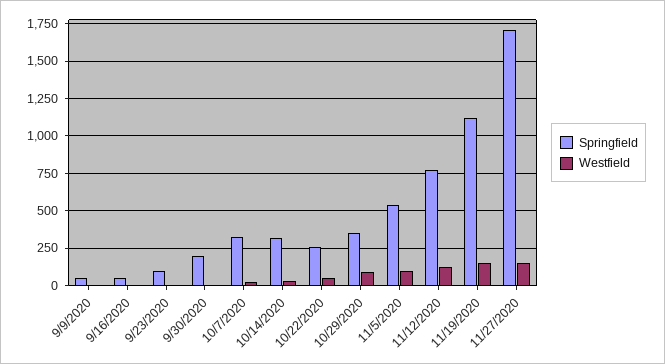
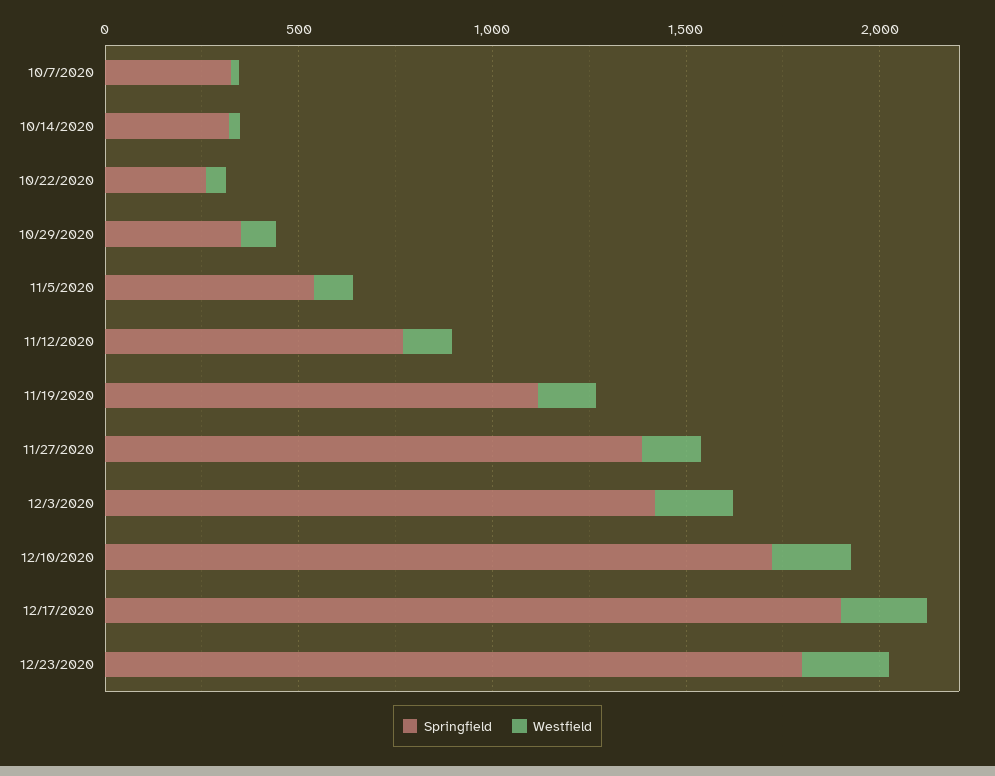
Springfield, 9/9/2020: 50 -> none
Westfield, 9/9/2020: 0 -> none
Springfield, 9/16/2020: 50 -> none
Westfield, 9/16/2020: 0 -> none
Springfield, 9/23/2020: 100 -> none
Westfield, 9/23/2020: 0 -> none
Springfield, 9/30/2020: 200 -> none
Westfield, 9/30/2020: 0 -> none
Springfield, 11/27/2020: 1700 -> 1400
Springfield, 12/3/2020: none -> 1400
Westfield, 12/3/2020: none -> 200
Springfield, 12/10/2020: none -> 1700
Westfield, 12/10/2020: none -> 200
Springfield, 12/17/2020: none -> 1900
Westfield, 12/17/2020: none -> 200
Springfield, 12/23/2020: none -> 1800
Westfield, 12/23/2020: none -> 200

